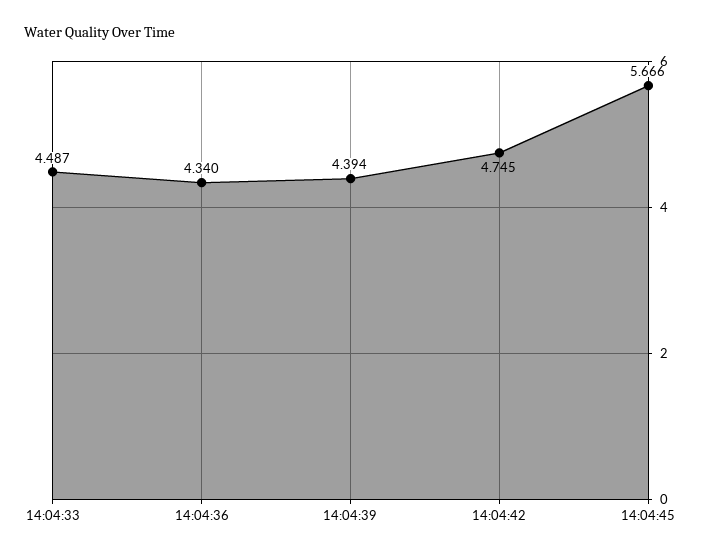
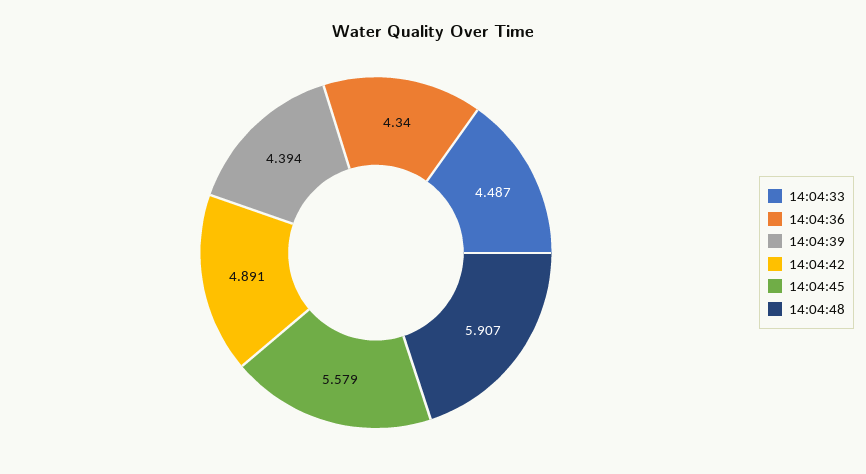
14:04:42: 4.745 -> 4.891
14:04:45: 5.666 -> 5.579
14:04:48: none -> 5.907

